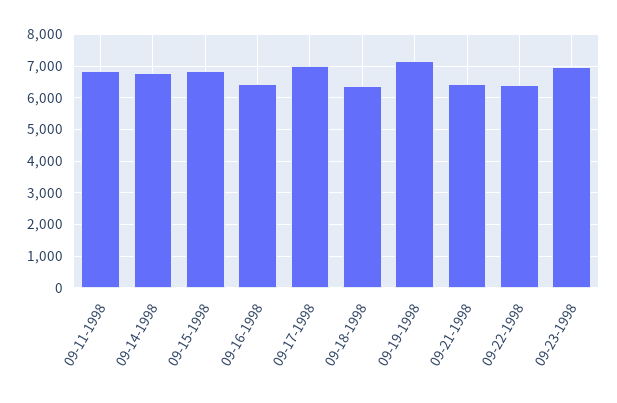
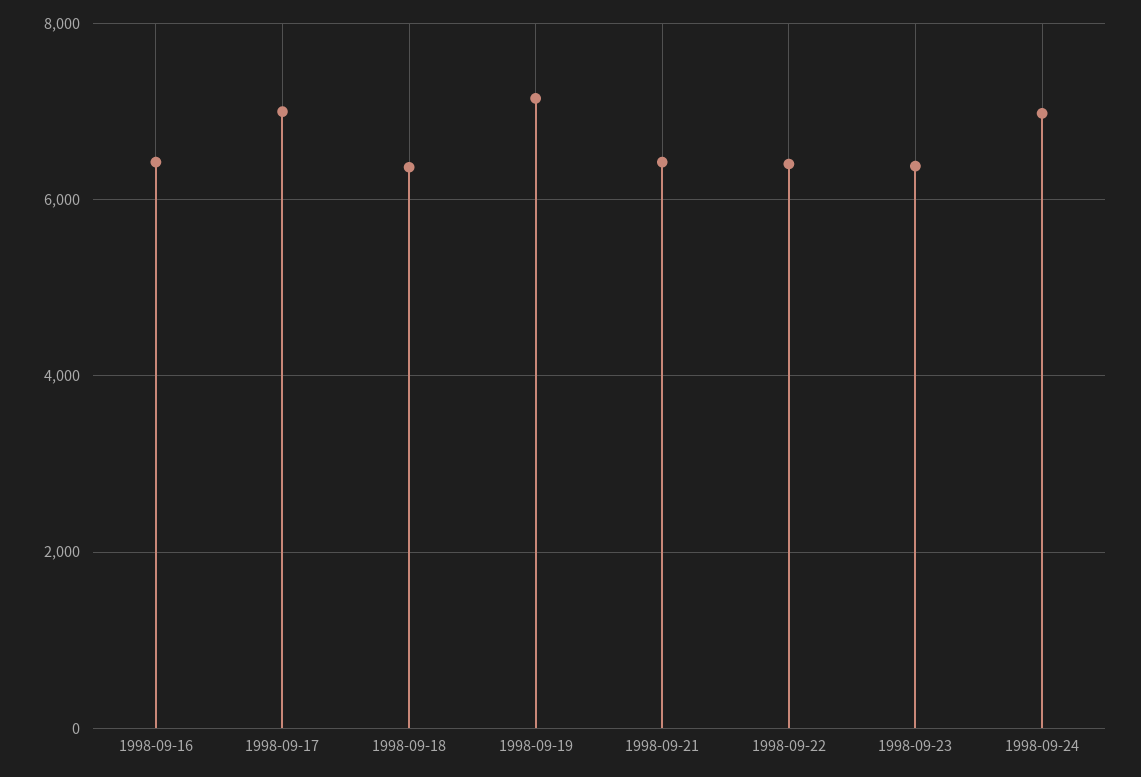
09-11-1998: 6800 -> none
09-14-1998: 6800 -> none
09-15-1998: 6800 -> none
09-23-1998: 7000 -> 6400
1998-09-24: none -> 7000

